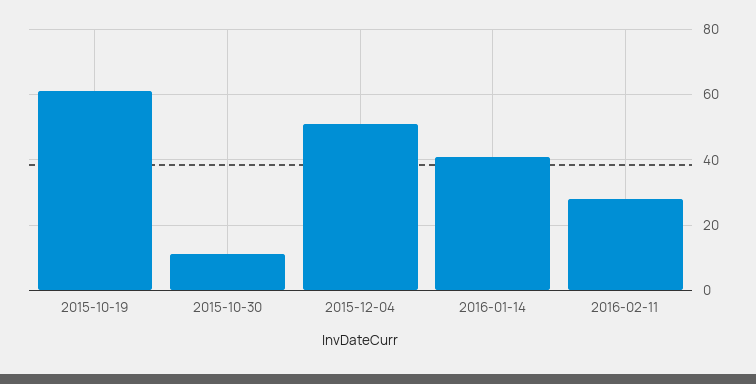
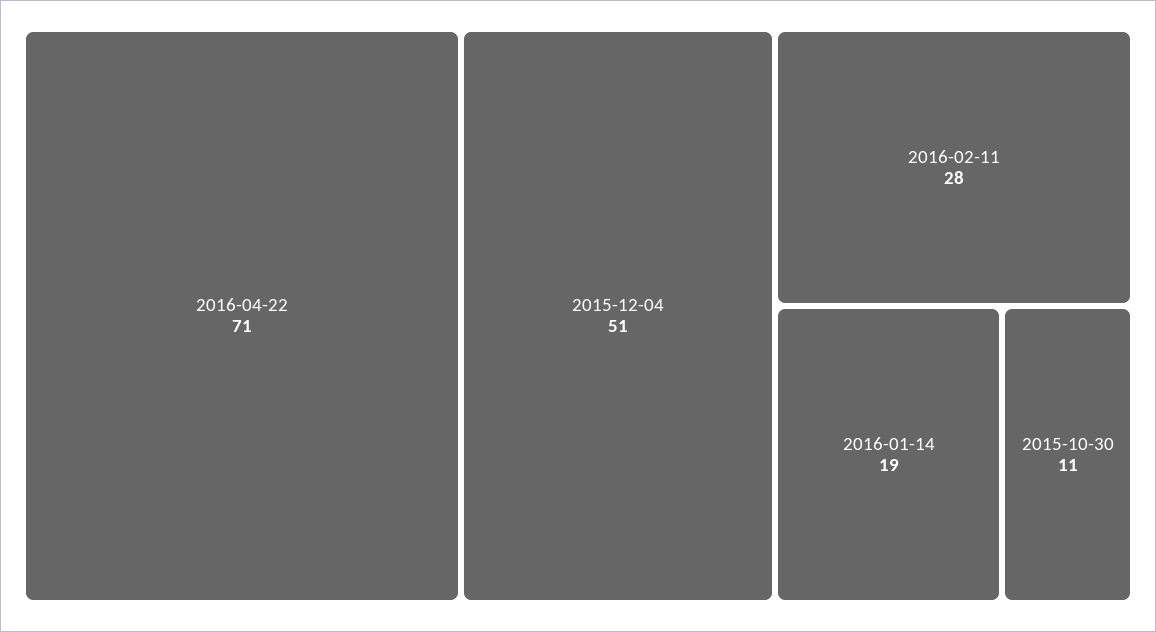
2015-10-19: 60 -> none
2016-01-14: 40 -> 19
2016-04-22: none -> 71

